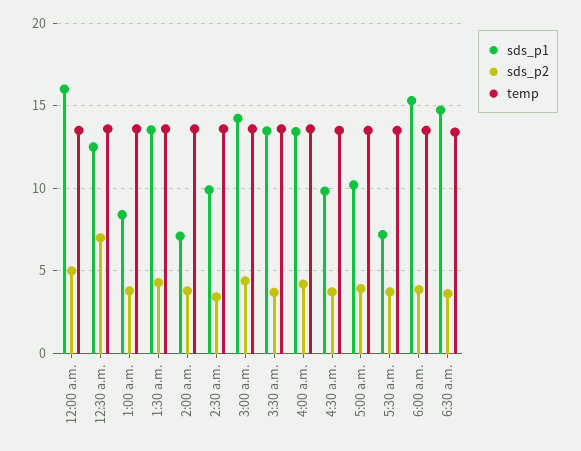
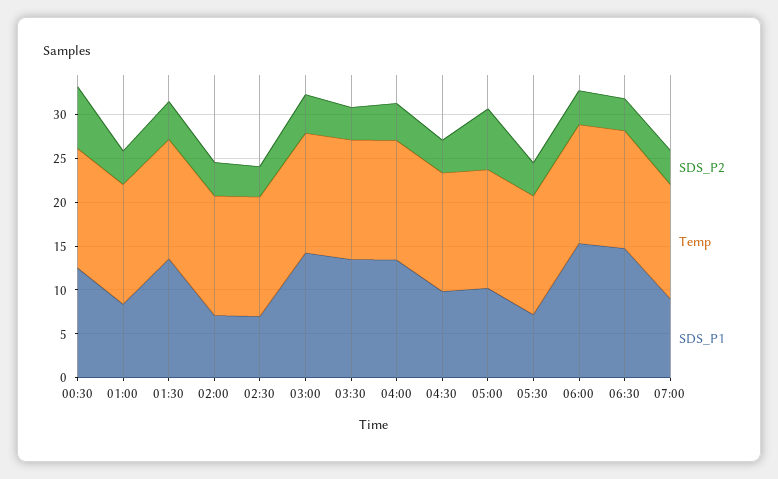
sds_p1, 12:00 a.m.: 16 -> none
sds_p2, 12:00 a.m.: 5 -> none
temp, 12:00 a.m.: 13.5 -> none
sds_p1, 2:30 a.m.: 10 -> 7
sds_p2, 5:00 a.m.: 4 -> 7
sds_p2, 07:00: none -> 4
temp, 07:00: none -> 13
sds_p1, 07:00: none -> 9

